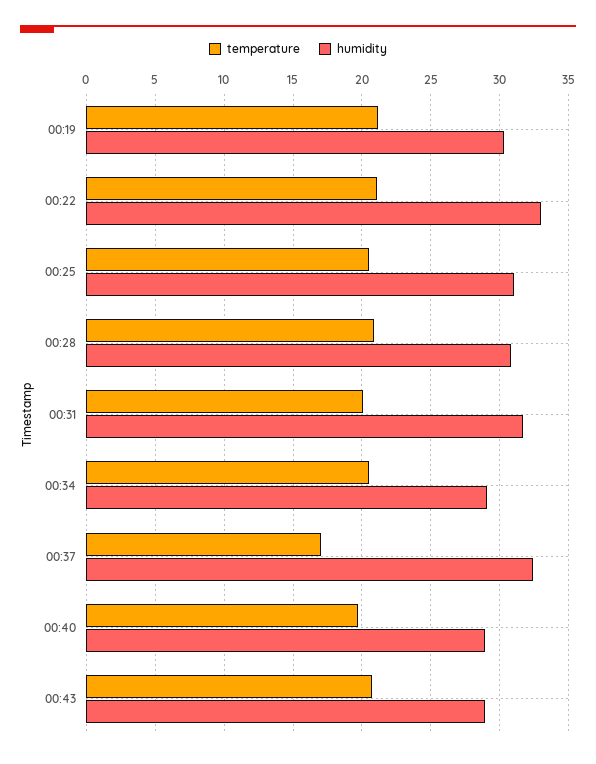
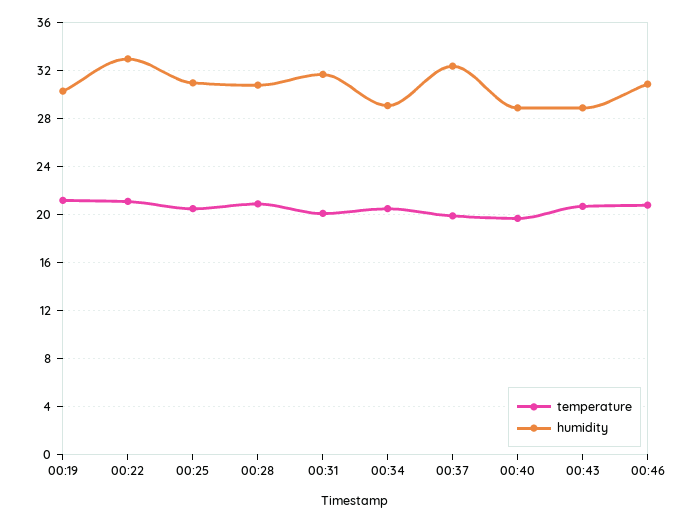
temperature, 00:37: 17 -> 20
temperature, 00:46: none -> 21
humidity, 00:46: none -> 31

